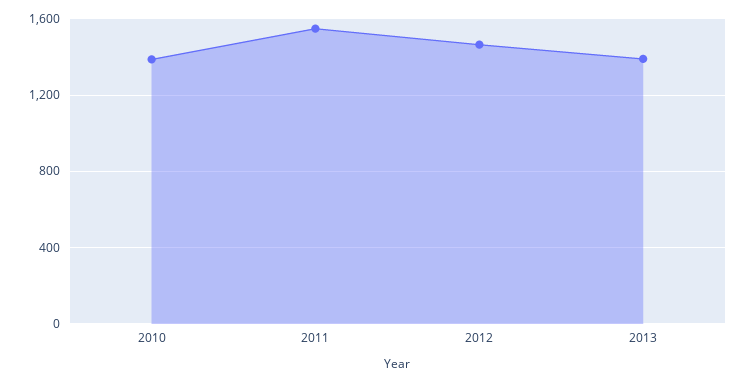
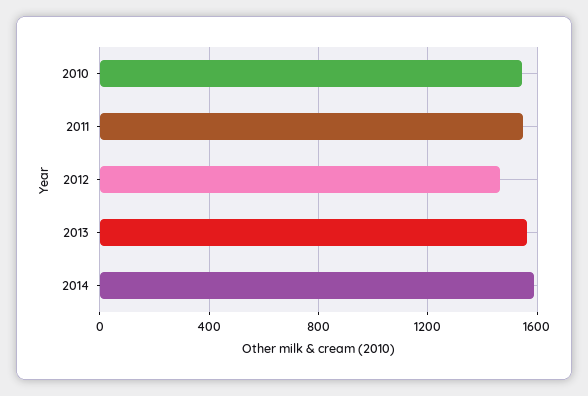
2010: 1400 -> 1550
2013: 1400 -> 1550
2014: none -> 1600

